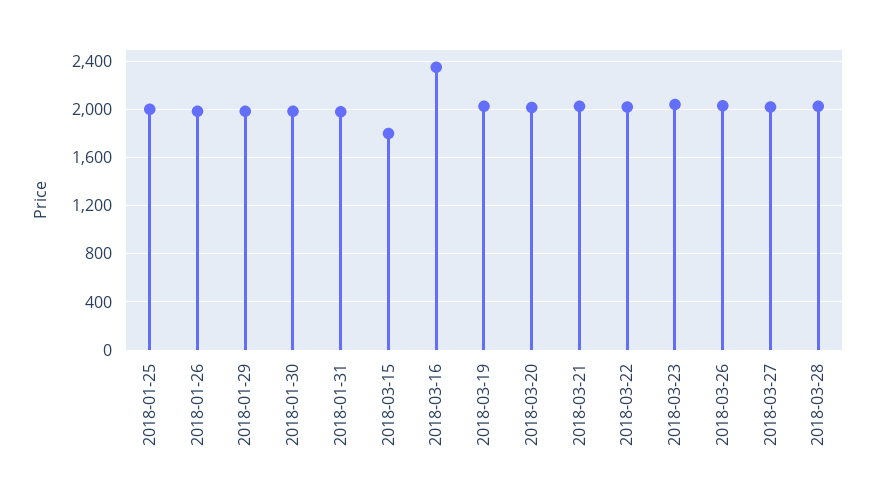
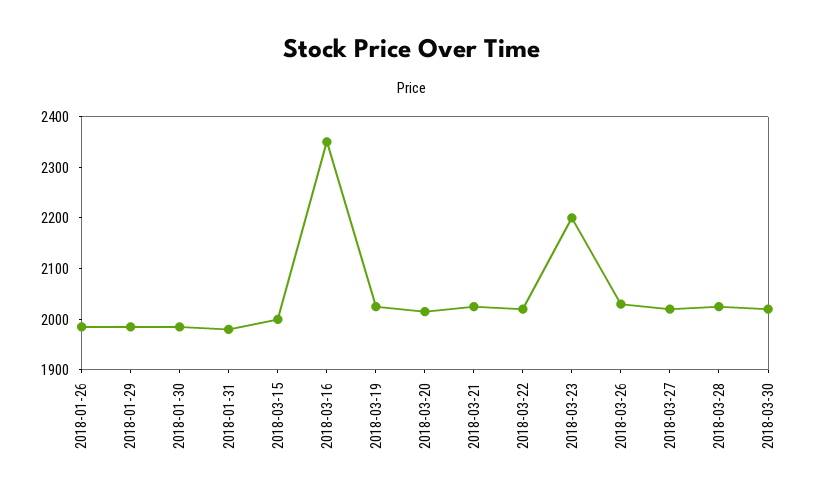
2018-01-25: 2000 -> none
2018-03-15: 1800 -> 2000
2018-03-23: 2050 -> 2200
2018-03-30: none -> 2020

